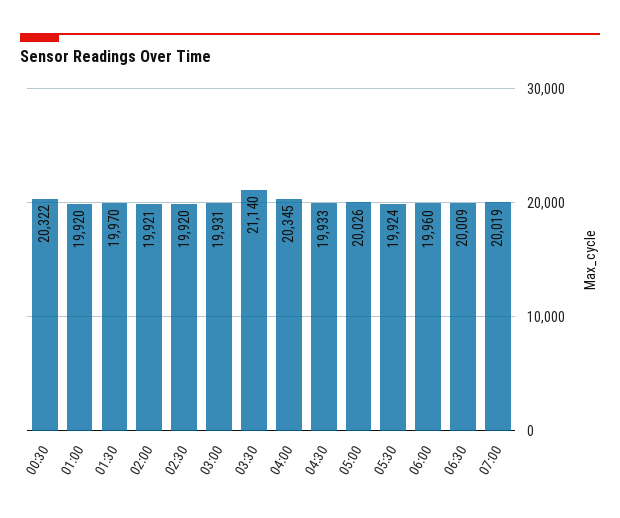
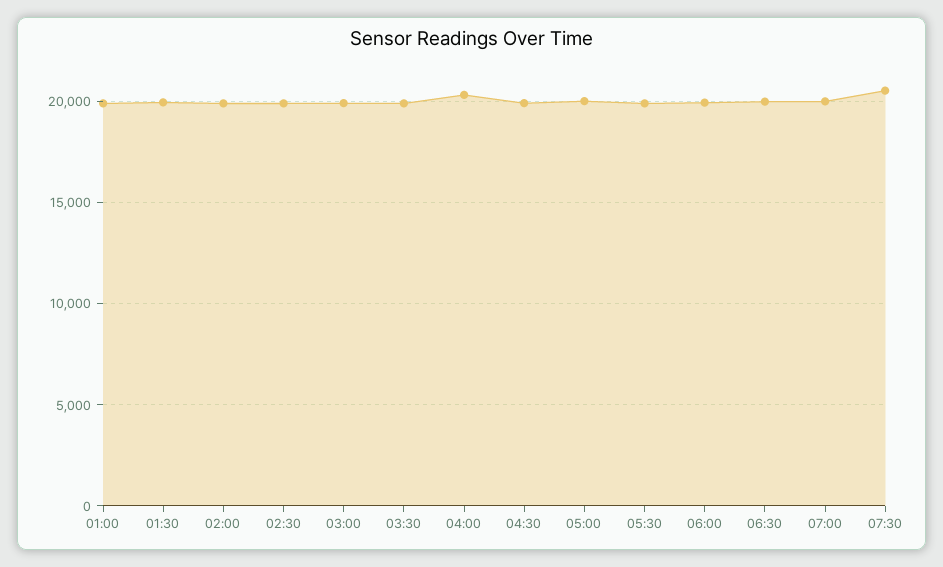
00:30: 20322 -> none
03:30: 21140 -> 20000
07:30: none -> 20500

